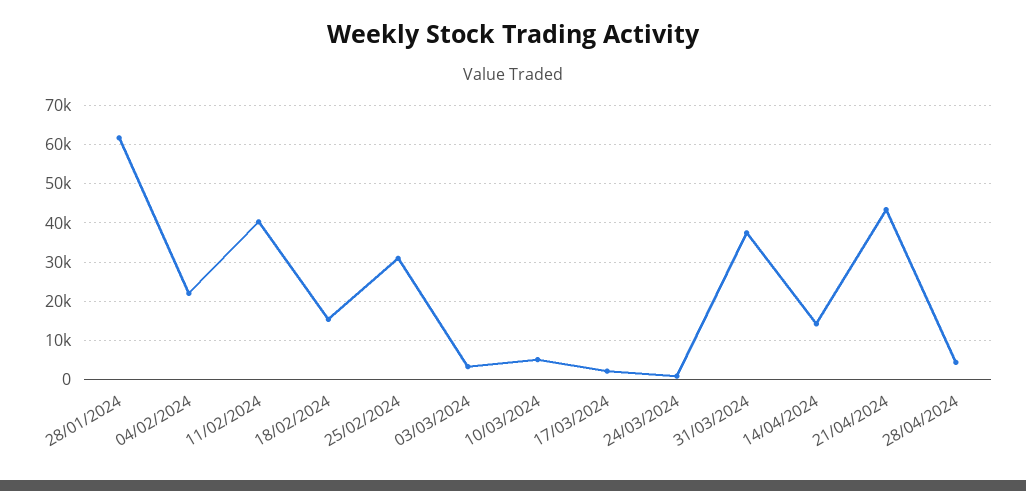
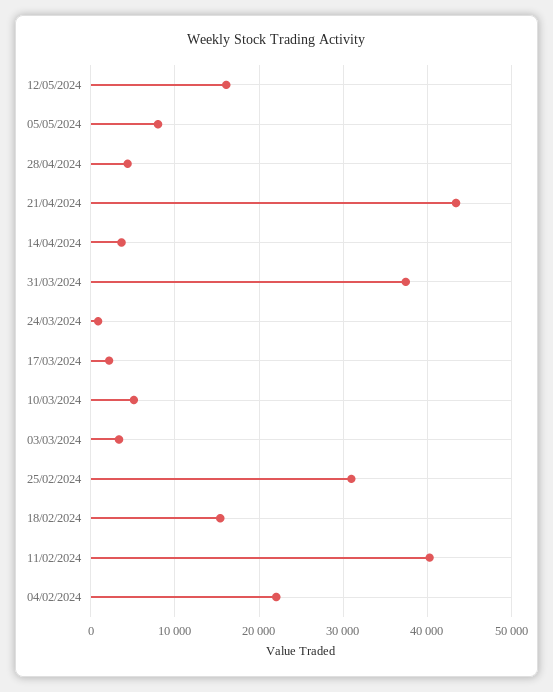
28/01/2024: 62000 -> none
14/04/2024: 14000 -> 4000
12/05/2024: none -> 16000
05/05/2024: none -> 8000

